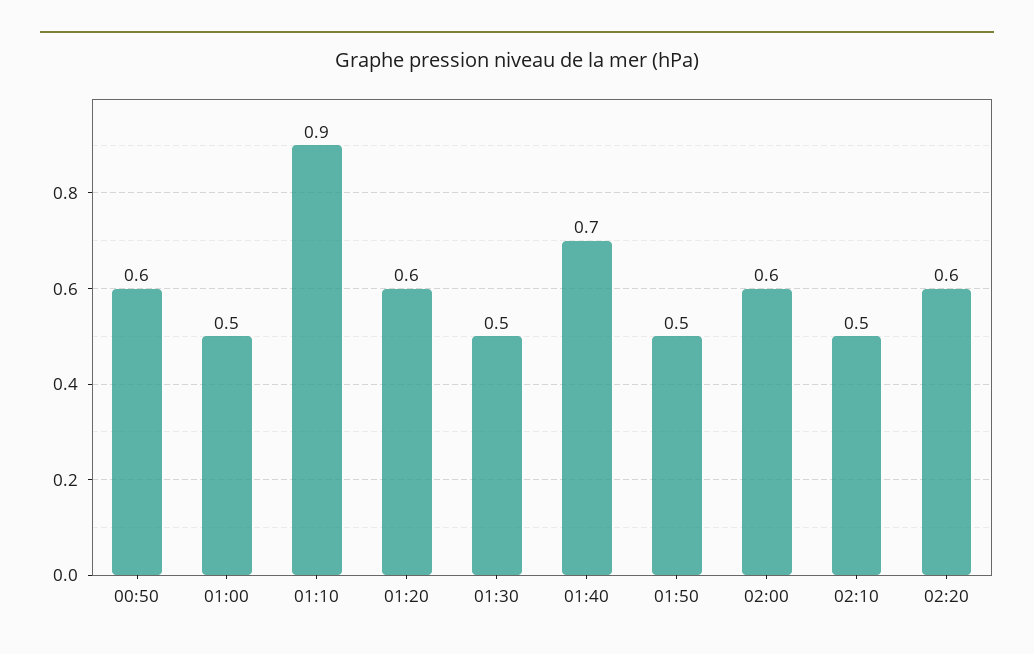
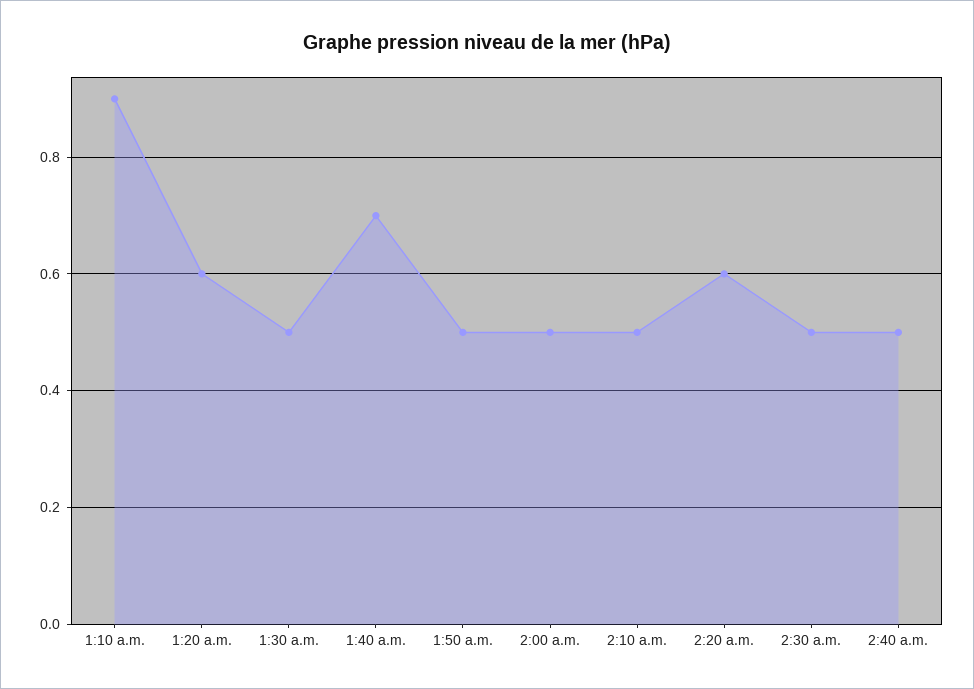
00:50: 0.6 -> none
01:00: 0.5 -> none
02:00: 0.6 -> 0.5
2:30 a.m.: none -> 0.5
2:40 a.m.: none -> 0.5

